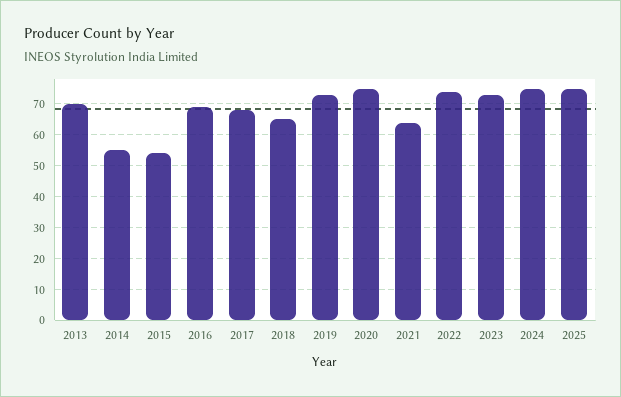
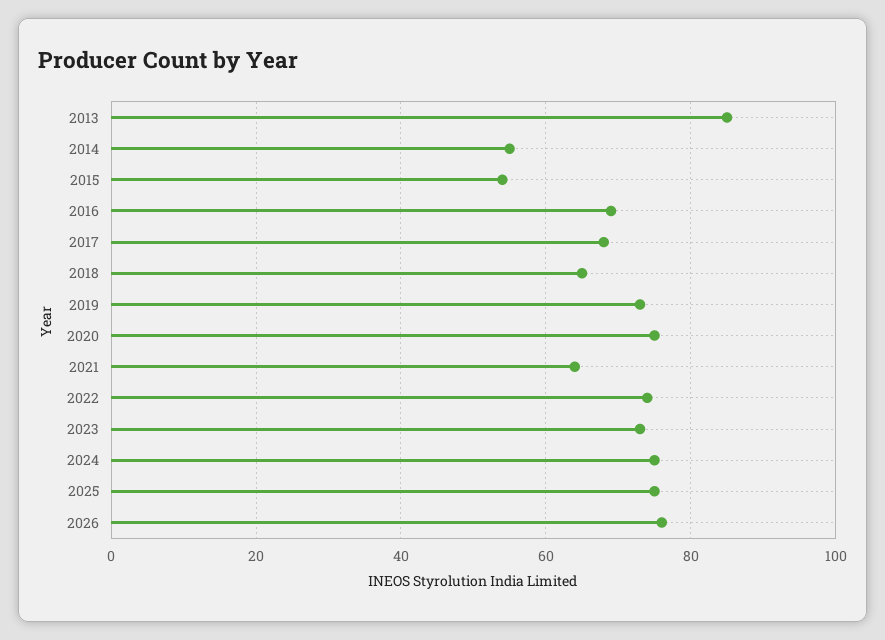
2013: 70 -> 85
2026: none -> 75

